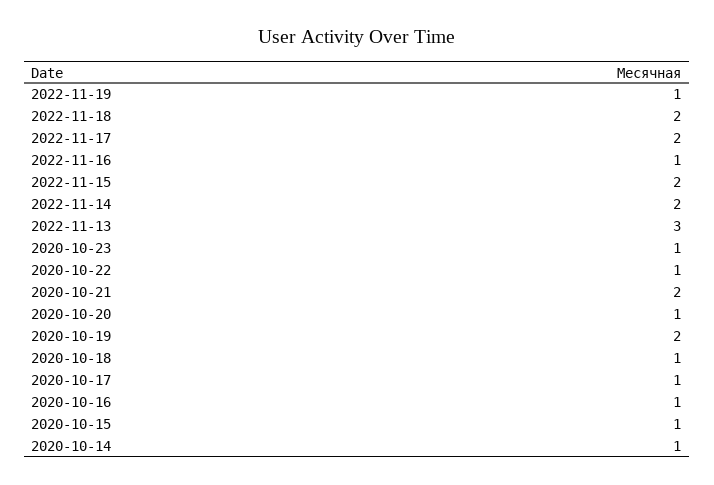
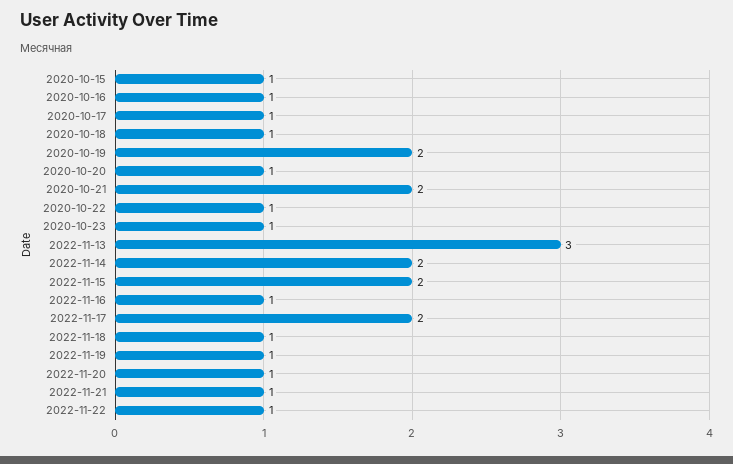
2022-11-18: 2 -> 1
2020-10-14: 1 -> none
2022-11-20: none -> 1
2022-11-21: none -> 1
2022-11-22: none -> 1

